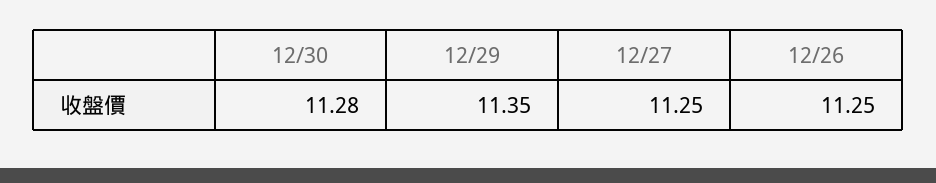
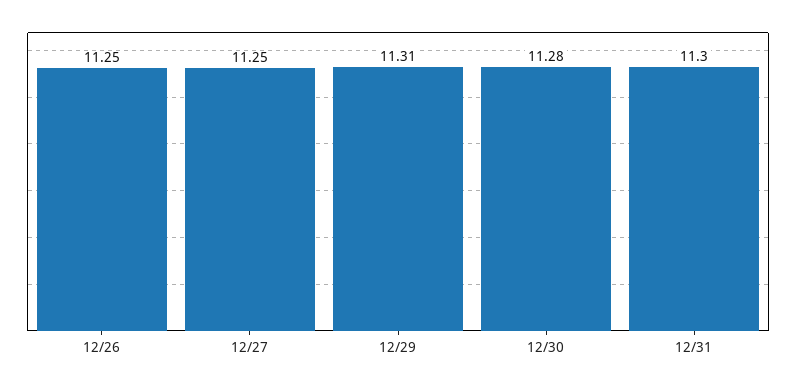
12/29: 11.35 -> 11.31
12/31: none -> 11.3

